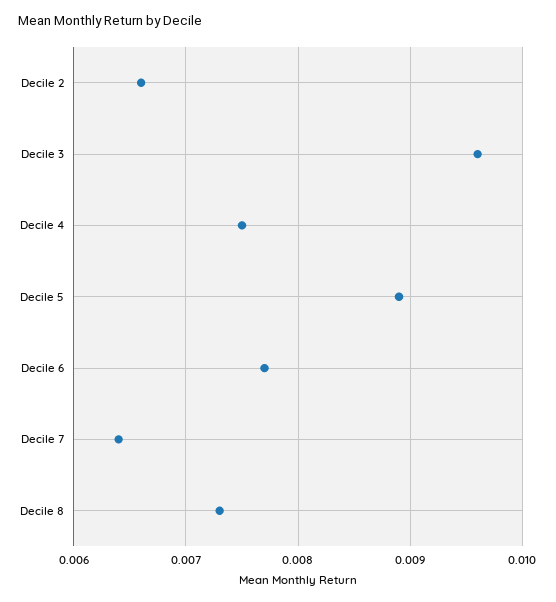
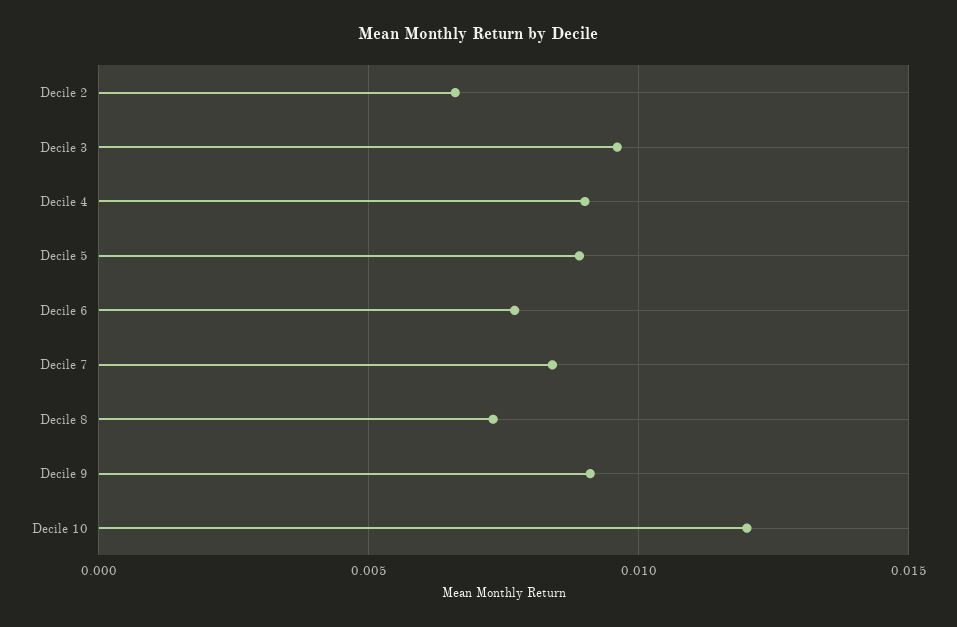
Decile 4: 0.0075 -> 0.009
Decile 7: 0.0064 -> 0.0085
Decile 9: none -> 0.009
Decile 10: none -> 0.012

